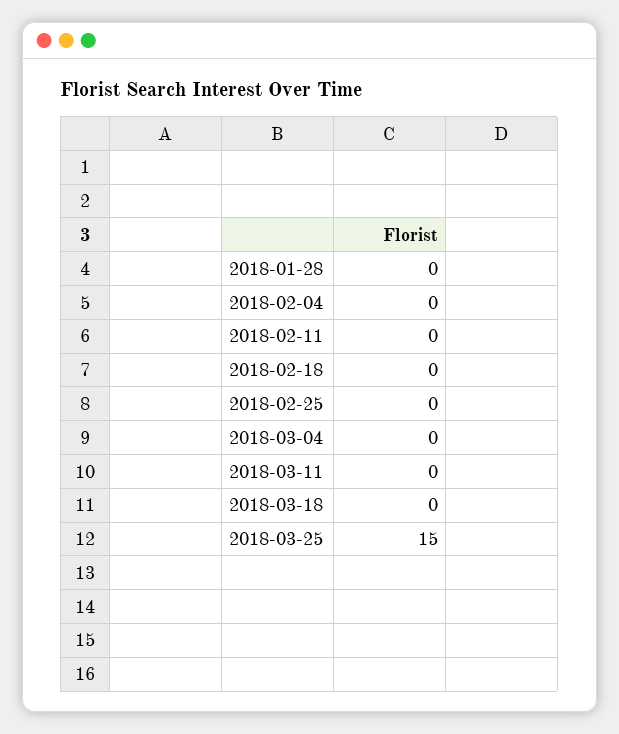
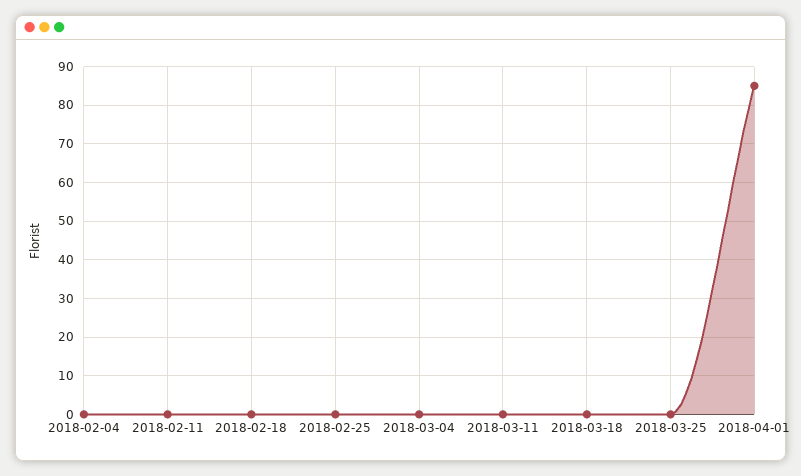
2018-01-28: 0 -> none
2018-03-25: 15 -> 0
2018-04-01: none -> 85

